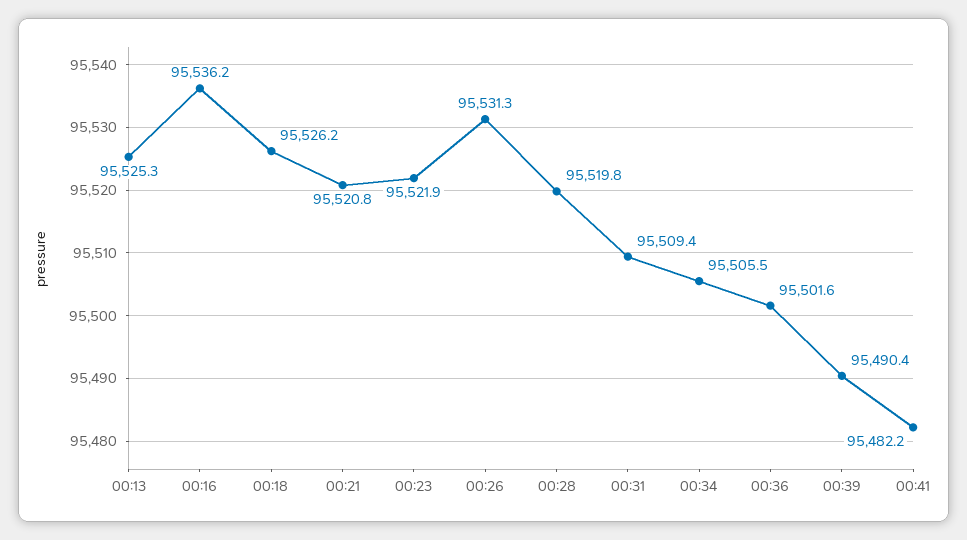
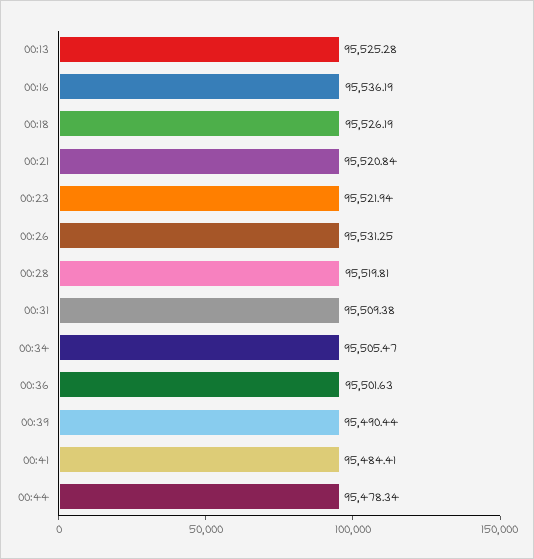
00:41: 95482.2 -> 95484.41
00:44: none -> 95478.34

